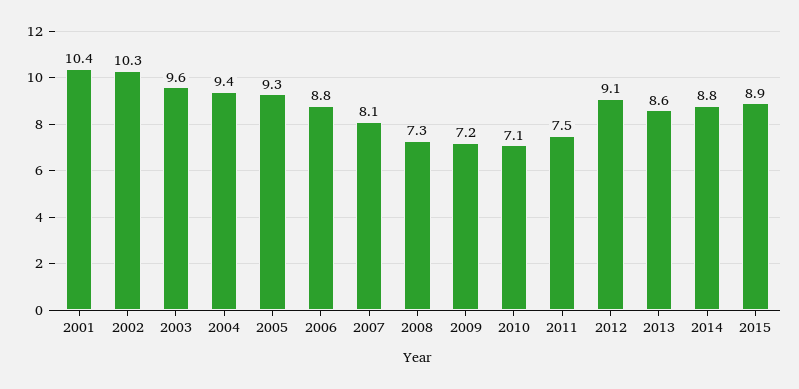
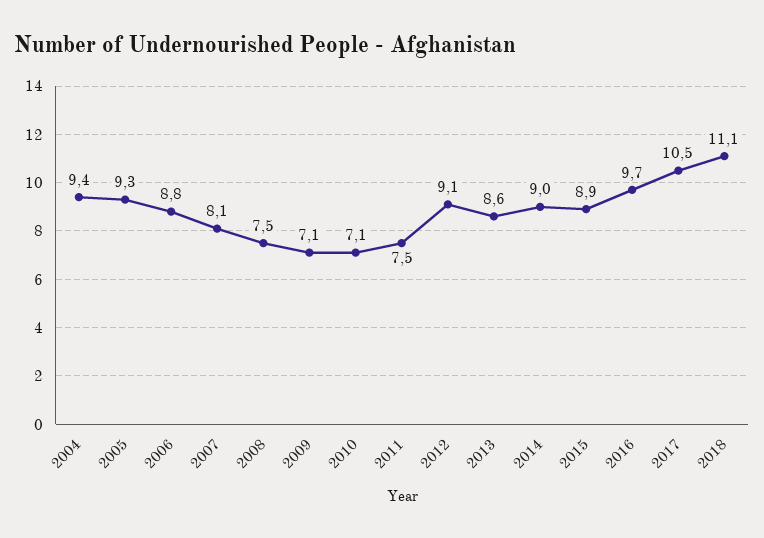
2001: 10.4 -> none
2002: 10.3 -> none
2003: 9.6 -> none
2008: 7.3 -> 7.5
2009: 7.2 -> 7.1
2014: 8.8 -> 9
2016: none -> 9.7
2017: none -> 10.5
2018: none -> 11.1

